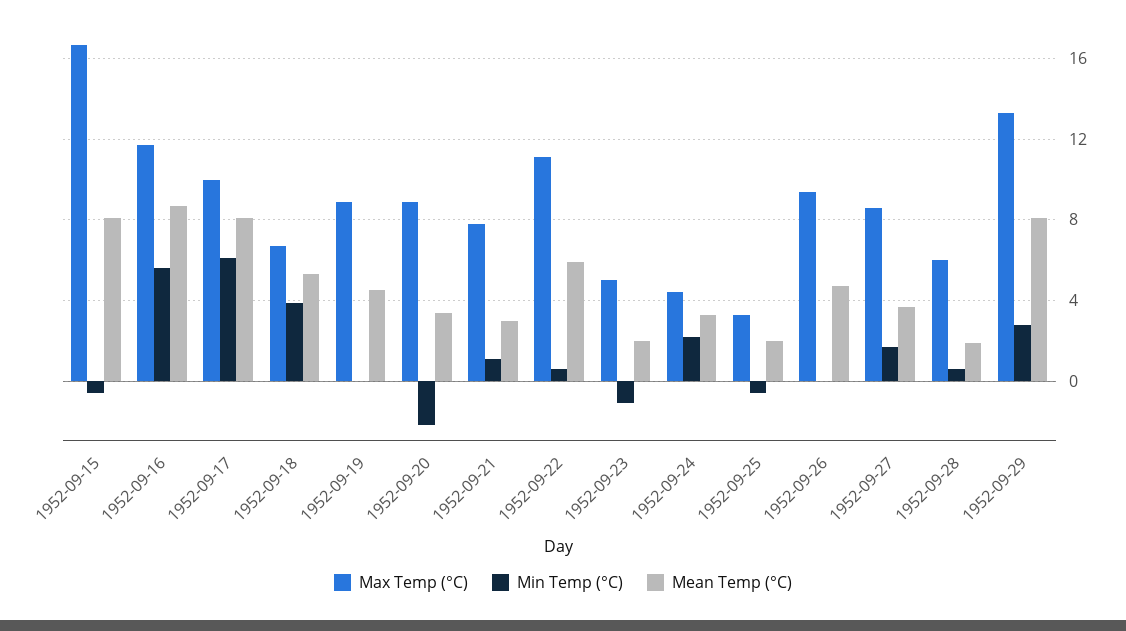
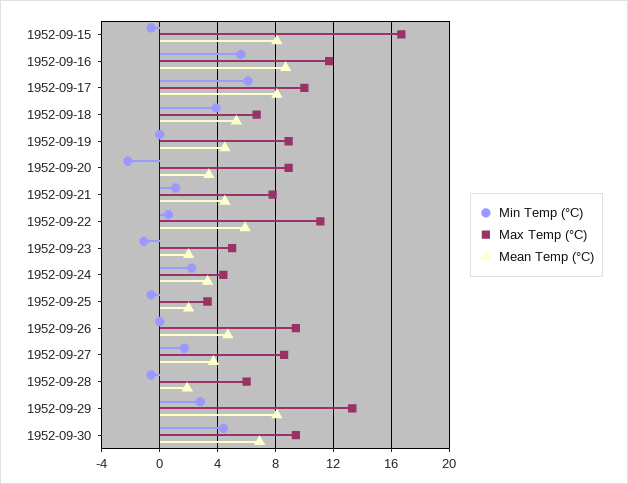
Mean Temp (°C), 1952-09-21: 3 -> 4.5
Min Temp (°C), 1952-09-28: 0.5 -> -0.5
Min Temp (°C), 1952-09-30: none -> 4.5
Max Temp (°C), 1952-09-30: none -> 9.5
Mean Temp (°C), 1952-09-30: none -> 7

